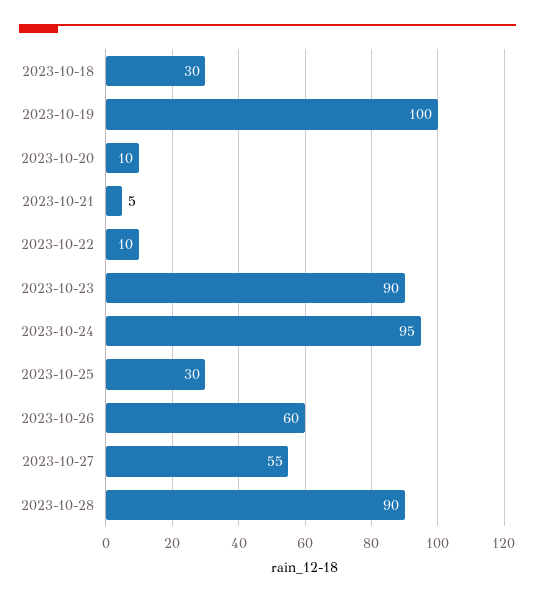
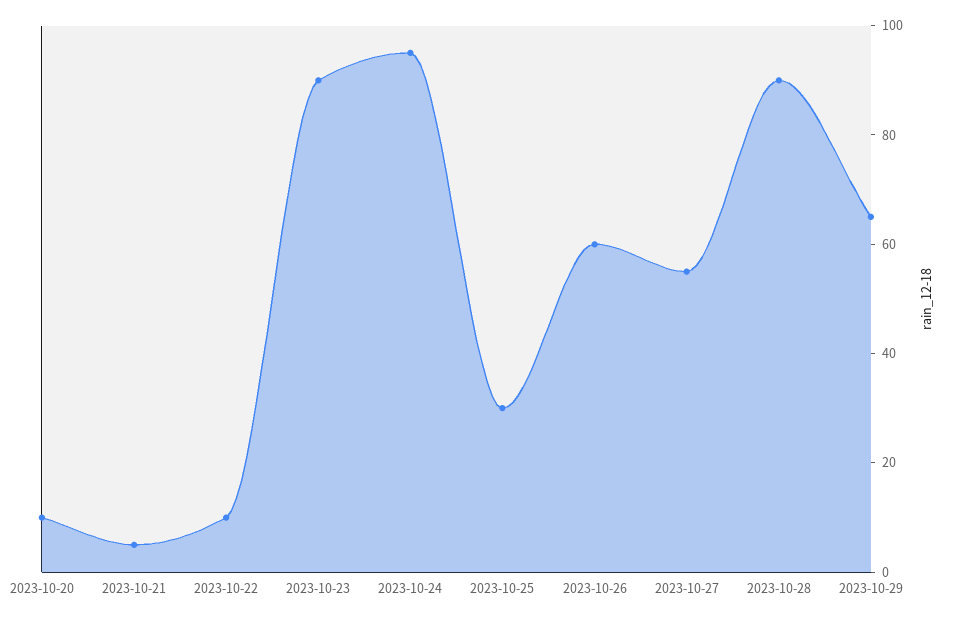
2023-10-18: 30 -> none
2023-10-19: 100 -> none
2023-10-29: none -> 65

